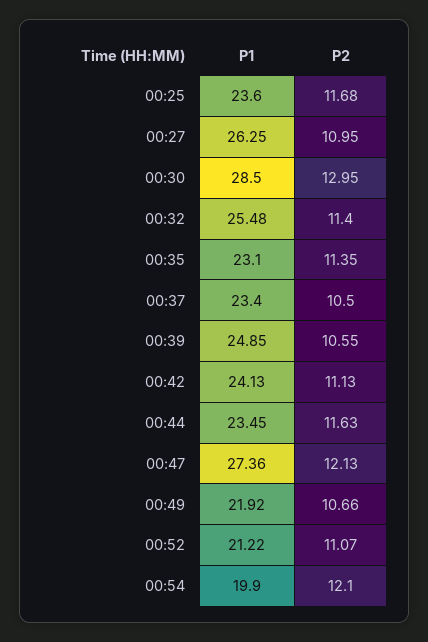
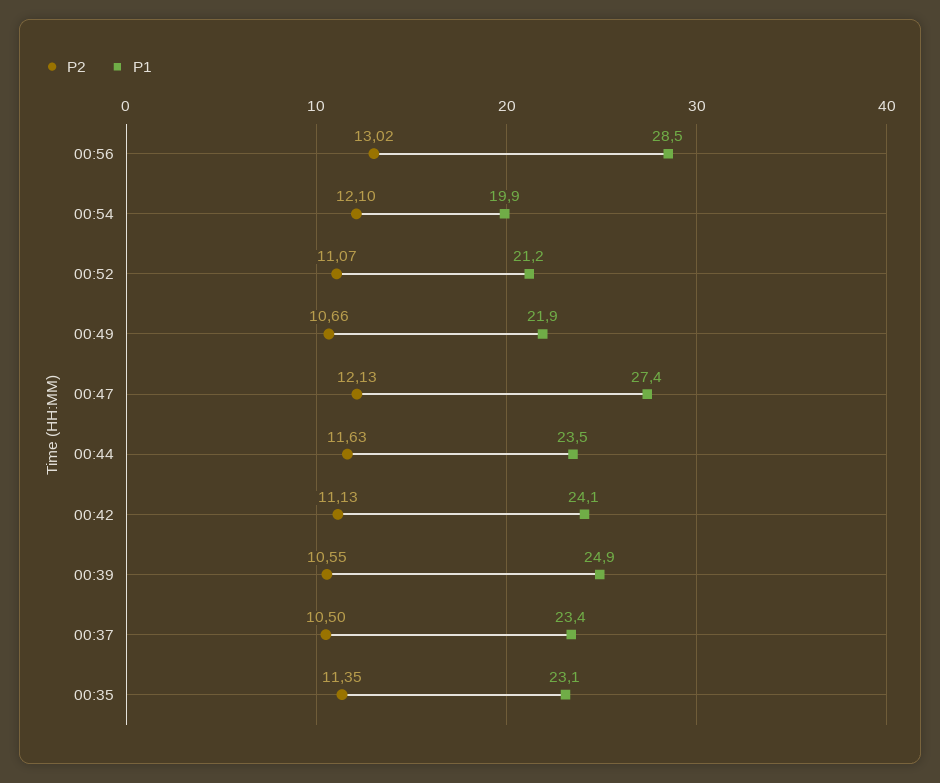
P1, 00:25: 23.6 -> none
P2, 00:25: 11.68 -> none
P1, 00:27: 26.25 -> none
P2, 00:27: 10.95 -> none
P1, 00:30: 28.5 -> none
P2, 00:30: 12.95 -> none
P1, 00:32: 25.48 -> none
P2, 00:32: 11.4 -> none
P2, 00:56: none -> 13.02
P1, 00:56: none -> 28.5

